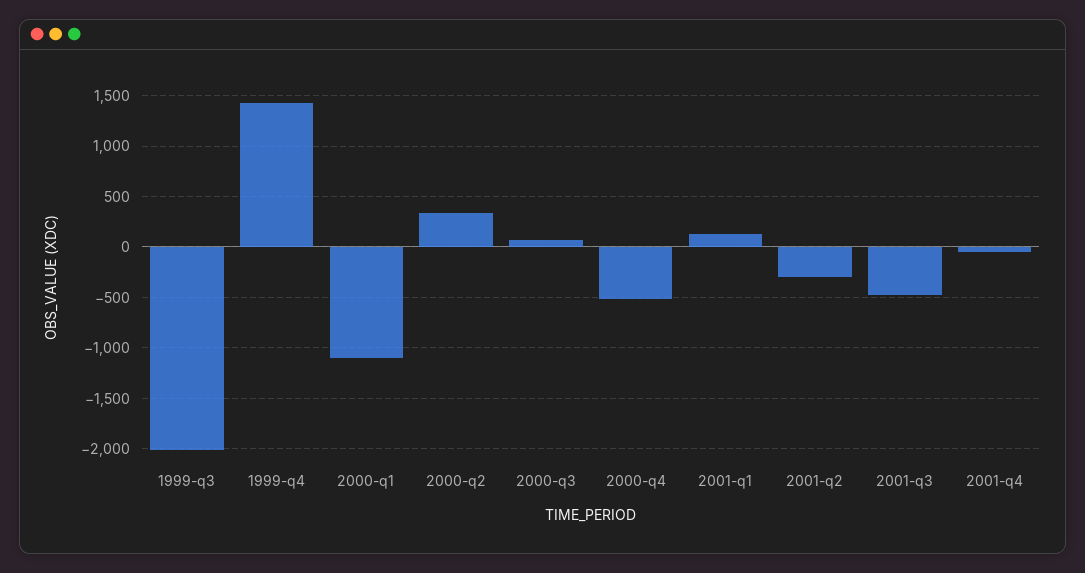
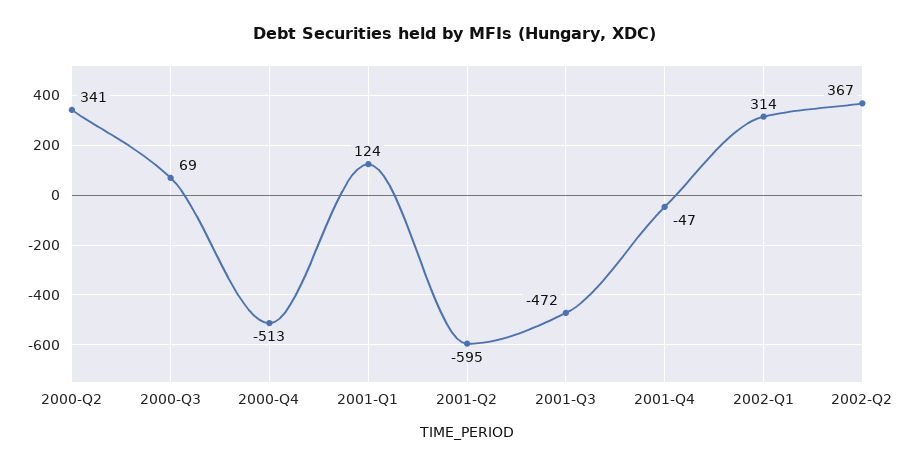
1999-q3: -2000 -> none
1999-q4: 1400 -> none
2000-q1: -1100 -> none
2001-q2: -300 -> -595
2002-Q1: none -> 314
2002-Q2: none -> 367

